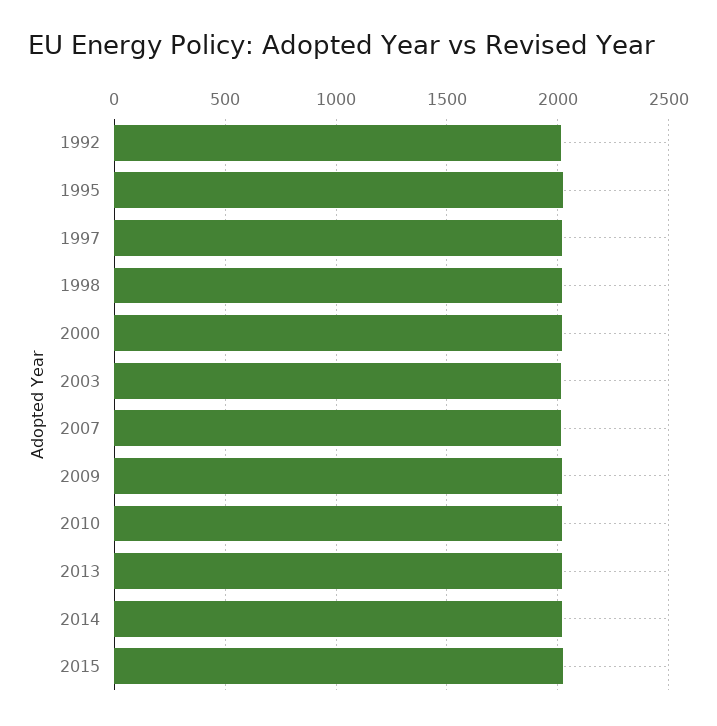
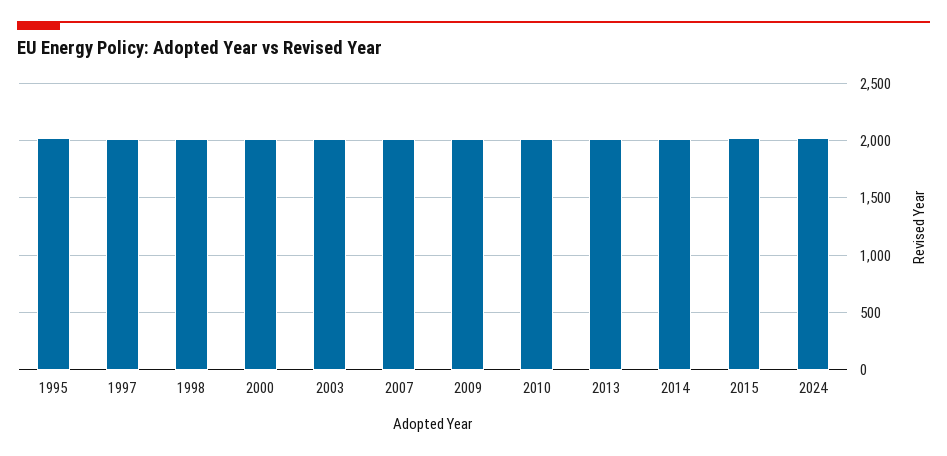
1992: 2000 -> none
2024: none -> 2000

